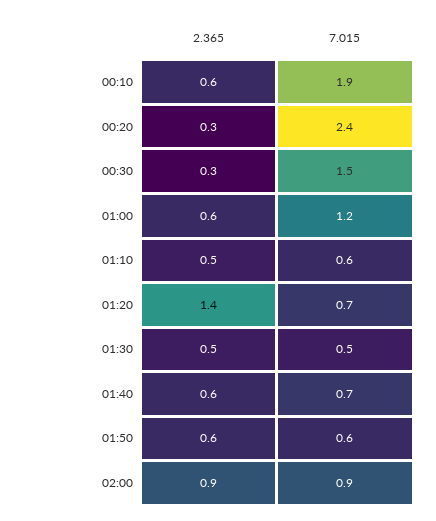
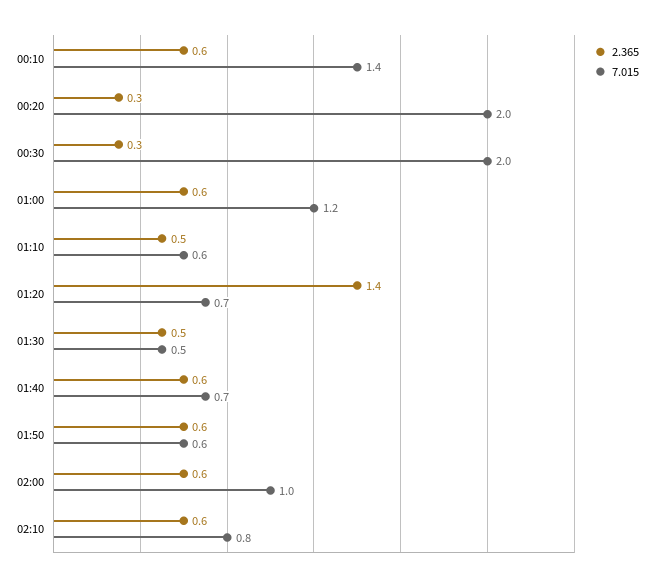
7.015, 00:10: 1.9 -> 1.4
7.015, 00:20: 2.4 -> 2
7.015, 00:30: 1.5 -> 2
2.365, 02:00: 0.9 -> 0.6
7.015, 02:00: 0.9 -> 1
2.365, 02:10: none -> 0.6
7.015, 02:10: none -> 0.8

